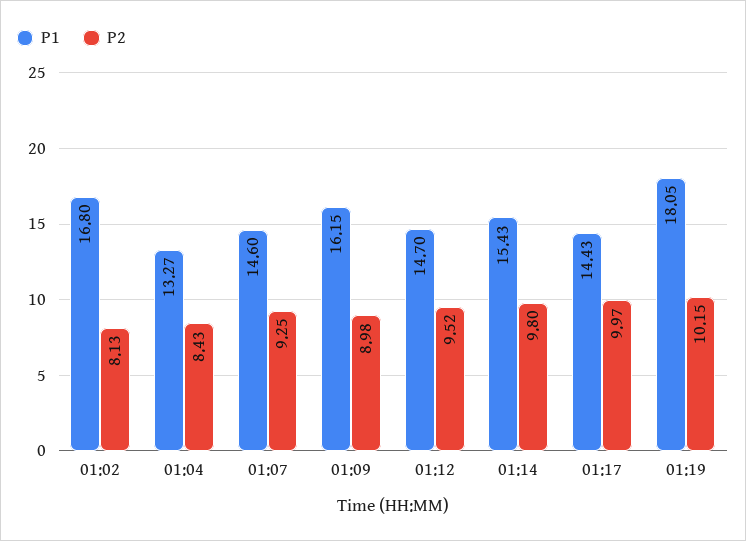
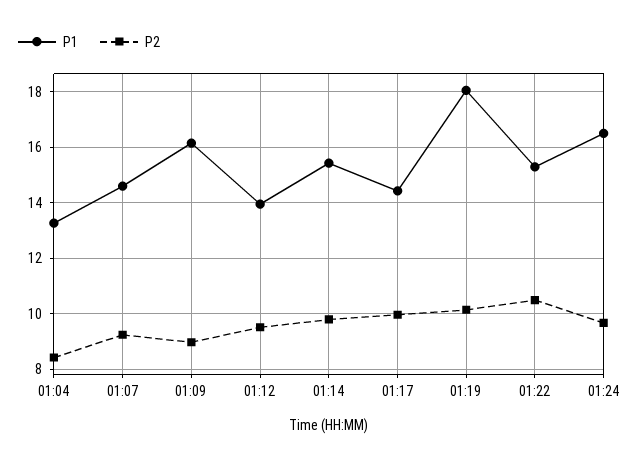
P1, 01:02: 16.8 -> none
P2, 01:02: 8.13 -> none
P1, 01:12: 14.7 -> 14
P1, 01:22: none -> 15.25
P2, 01:22: none -> 10.5
P1, 01:24: none -> 16.5
P2, 01:24: none -> 9.75

